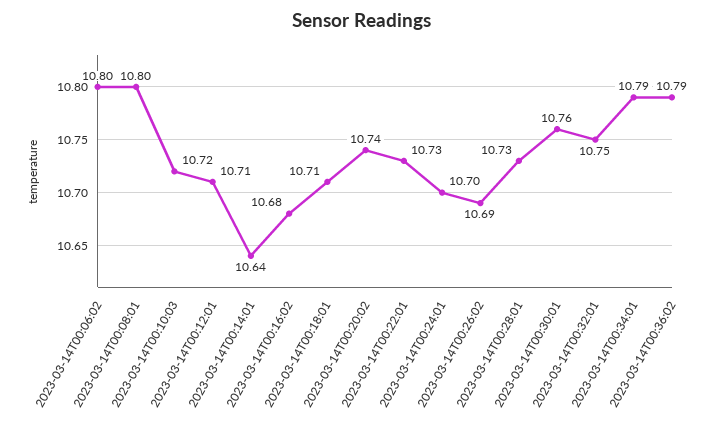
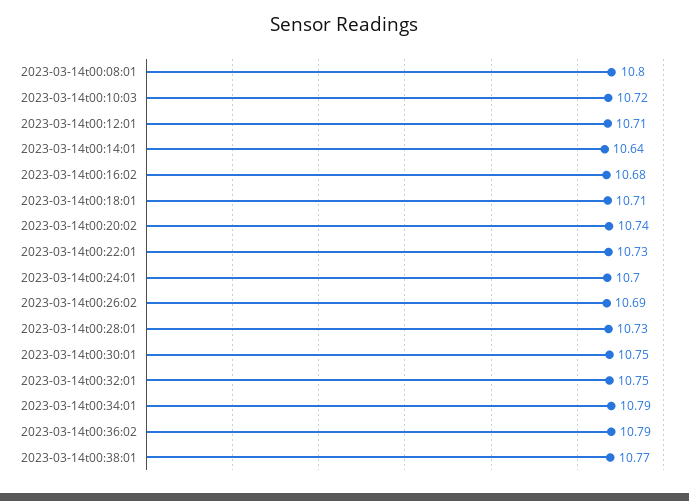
2023-03-14T00:06:02: 10.8 -> none
2023-03-14T00:30:01: 10.76 -> 10.75
2023-03-14t00:38:01: none -> 10.77

